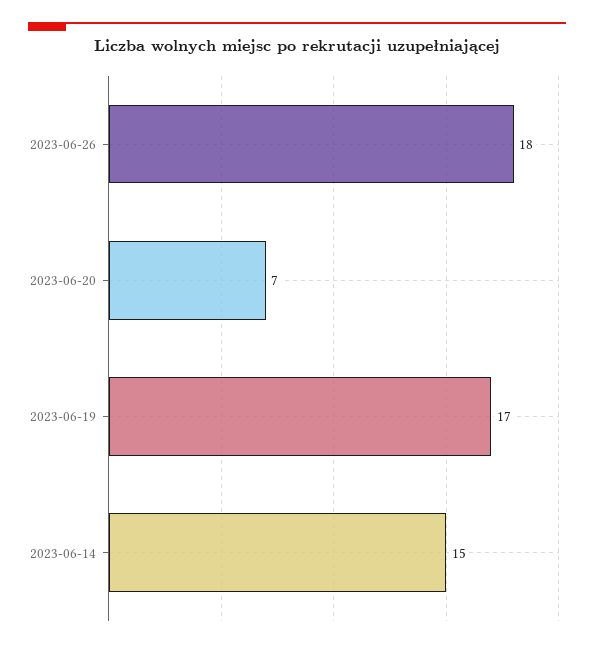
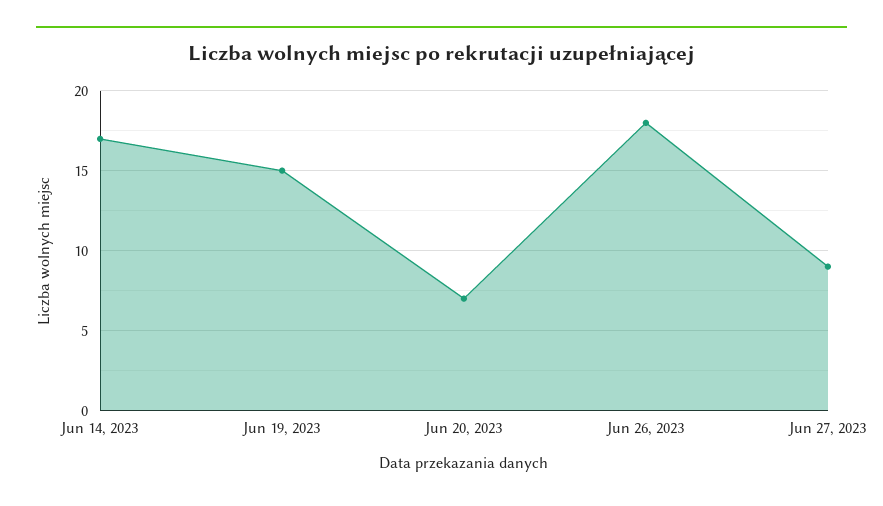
2023-06-19: 17 -> 15
2023-06-14: 15 -> 17
Jun 27, 2023: none -> 9

